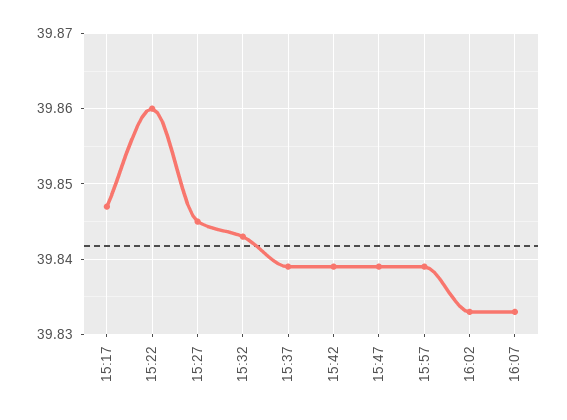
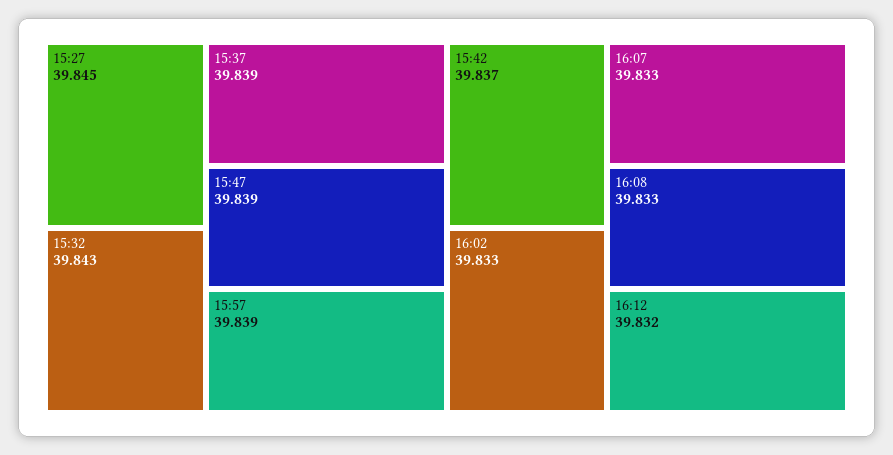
15:17: 39.847 -> none
15:22: 39.86 -> none
15:42: 39.839 -> 39.837
16:08: none -> 39.833
16:12: none -> 39.832

